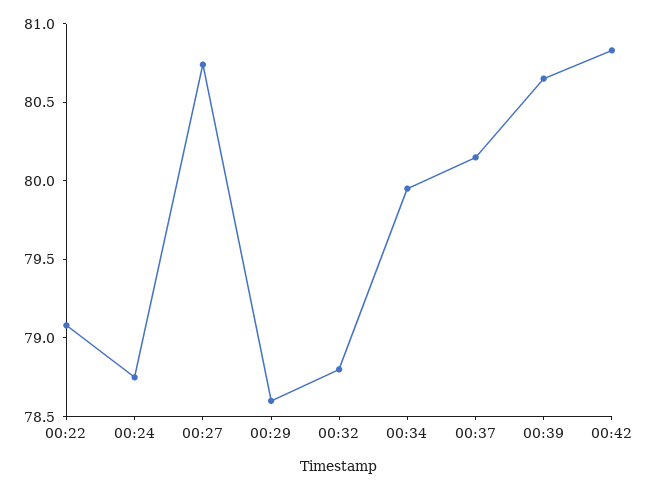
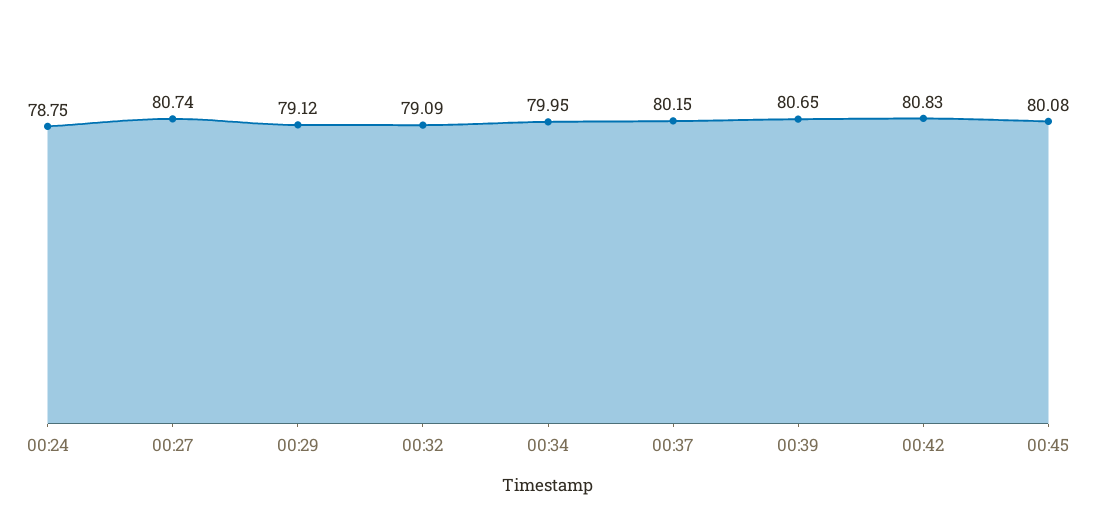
00:22: 79.1 -> none
00:29: 78.6 -> 79.12
00:32: 78.8 -> 79.09
00:45: none -> 80.08

